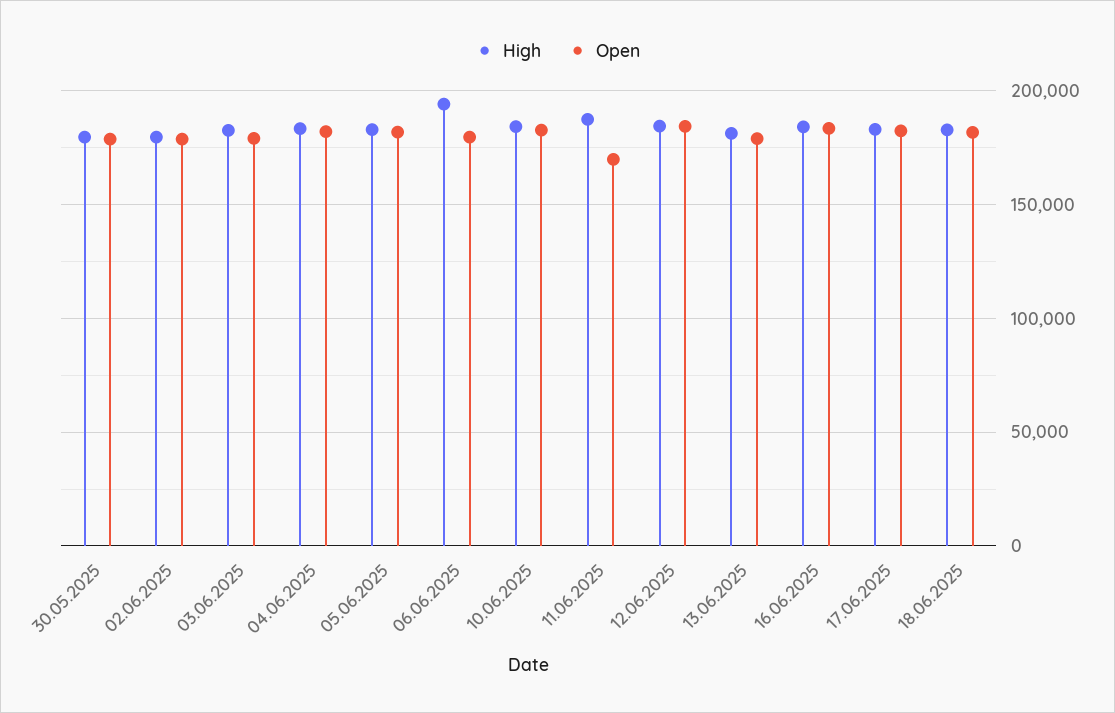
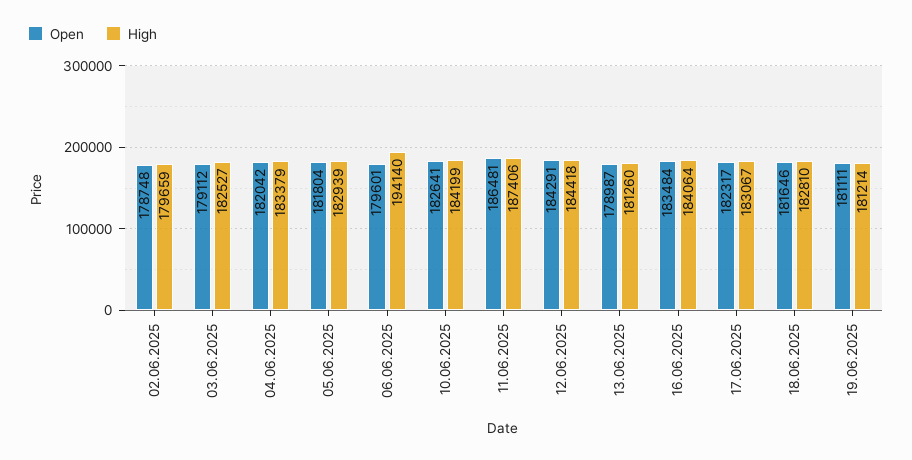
High, 30.05.2025: 180000 -> none
Open, 30.05.2025: 180000 -> none
Open, 11.06.2025: 170000 -> 186481
Open, 19.06.2025: none -> 181111
High, 19.06.2025: none -> 181214

